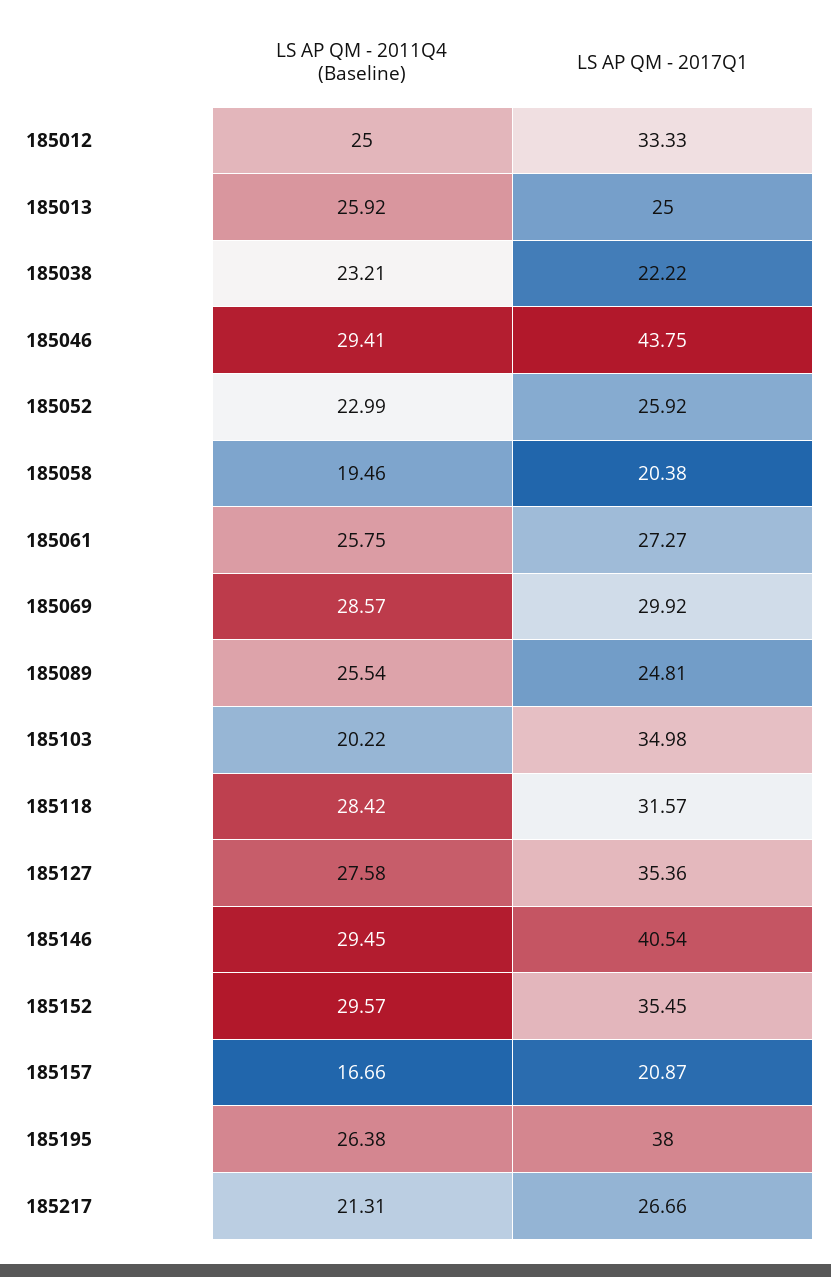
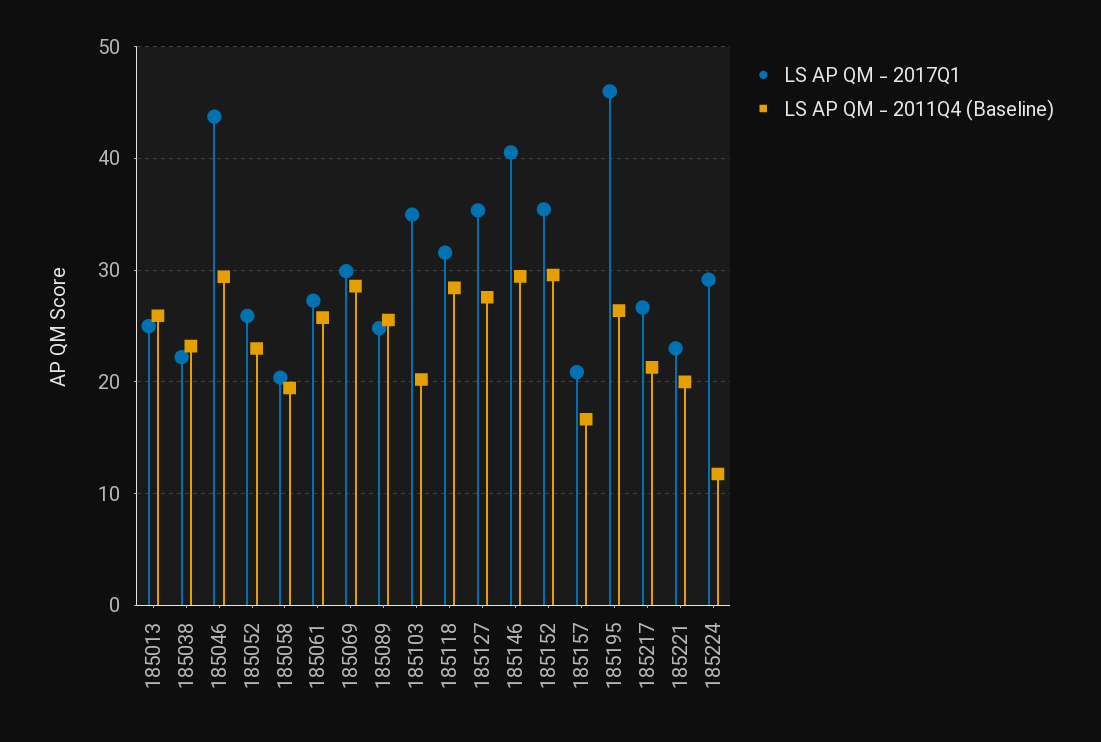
LS AP QM - 2011Q4 (Baseline), 185012: 25 -> none
LS AP QM - 2017Q1, 185012: 33.33 -> none
LS AP QM - 2017Q1, 185195: 38 -> 46
LS AP QM - 2017Q1, 185221: none -> 23
LS AP QM - 2011Q4 (Baseline), 185221: none -> 20
LS AP QM - 2017Q1, 185224: none -> 29
LS AP QM - 2011Q4 (Baseline), 185224: none -> 12

